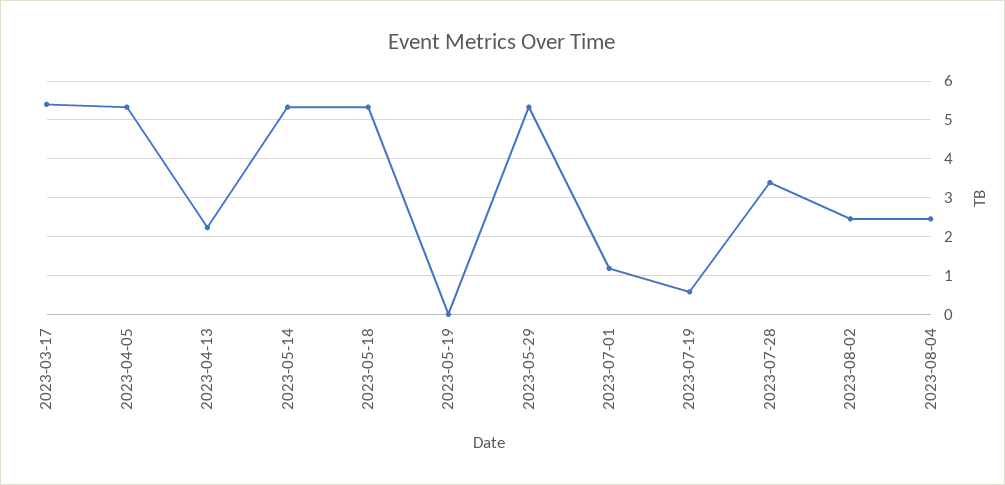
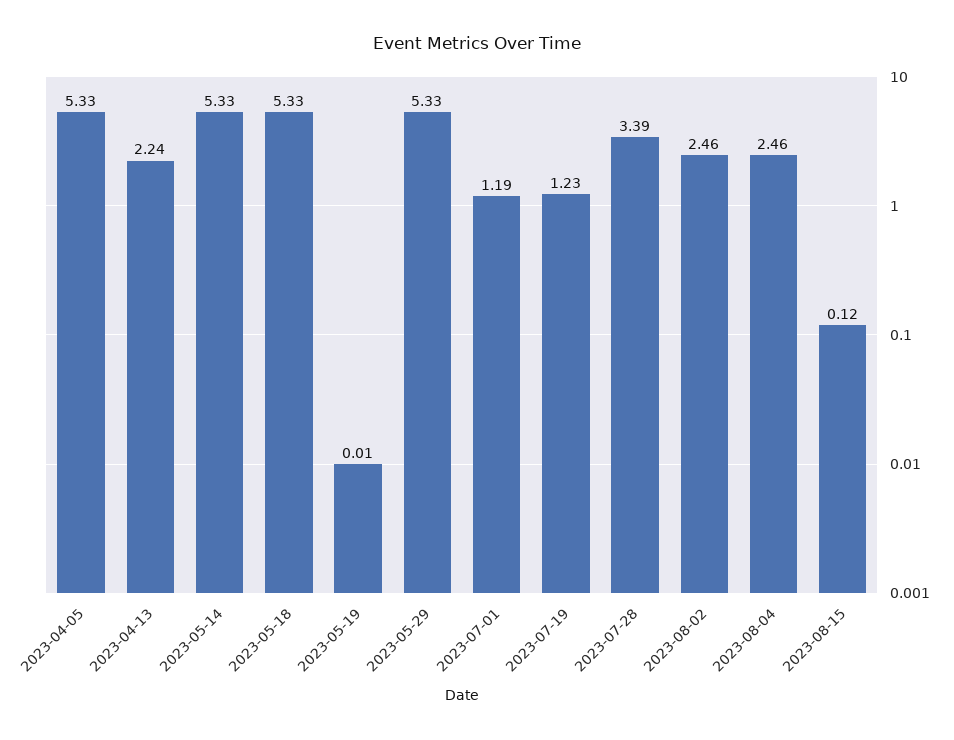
2023-03-17: 5.4 -> none
2023-07-19: 0.6 -> 1.23
2023-08-15: none -> 0.12

